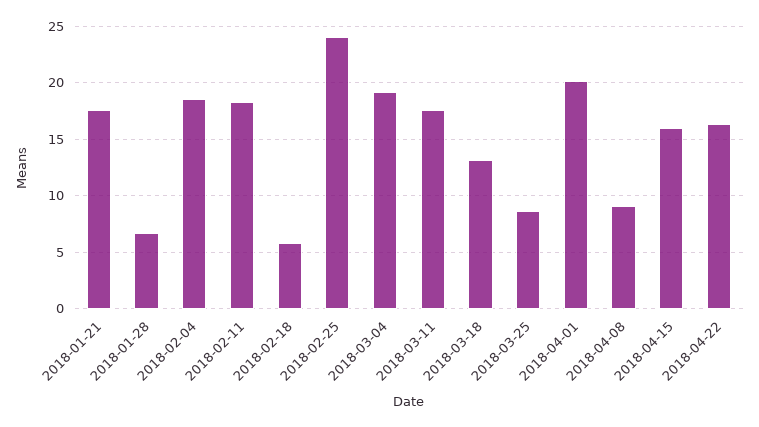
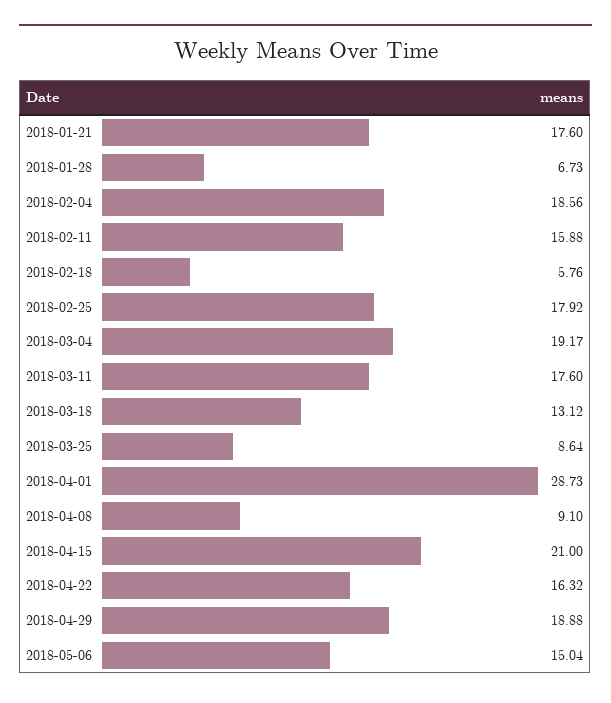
2018-02-11: 18 -> 15.88
2018-02-25: 24 -> 17.92
2018-04-01: 20 -> 28.73
2018-04-15: 16 -> 21
2018-04-29: none -> 18.88
2018-05-06: none -> 15.04

